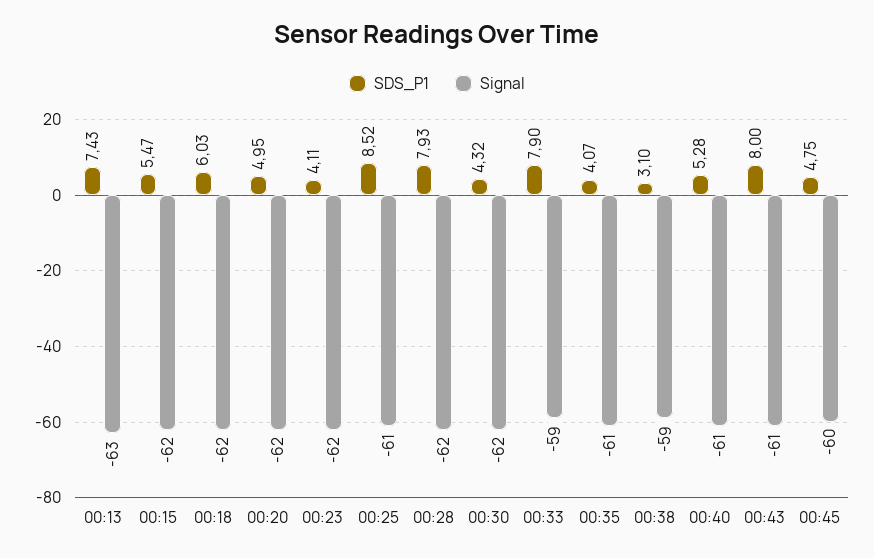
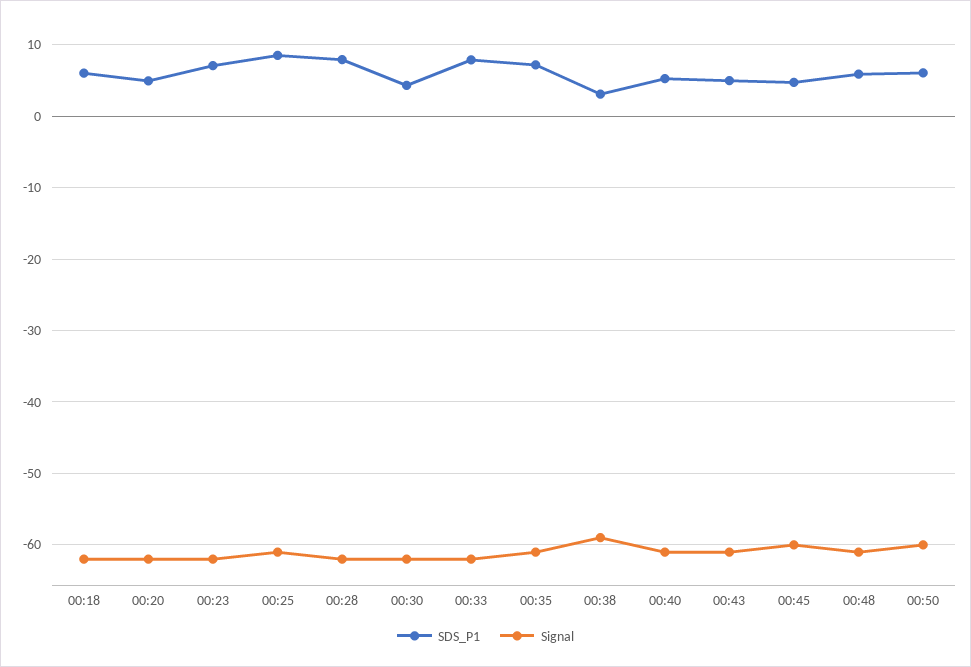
SDS_P1, 00:13: 7.43 -> none
Signal, 00:13: -63 -> none
SDS_P1, 00:15: 5.47 -> none
Signal, 00:15: -62 -> none
SDS_P1, 00:23: 4.11 -> 7
Signal, 00:33: -59 -> -62
SDS_P1, 00:35: 4.07 -> 7
SDS_P1, 00:43: 8 -> 5
SDS_P1, 00:48: none -> 6
Signal, 00:48: none -> -61
SDS_P1, 00:50: none -> 6
Signal, 00:50: none -> -60

